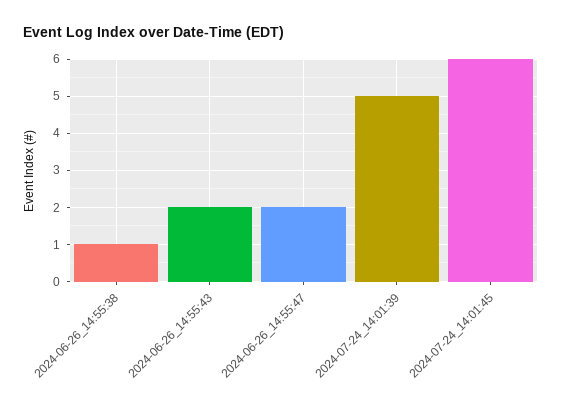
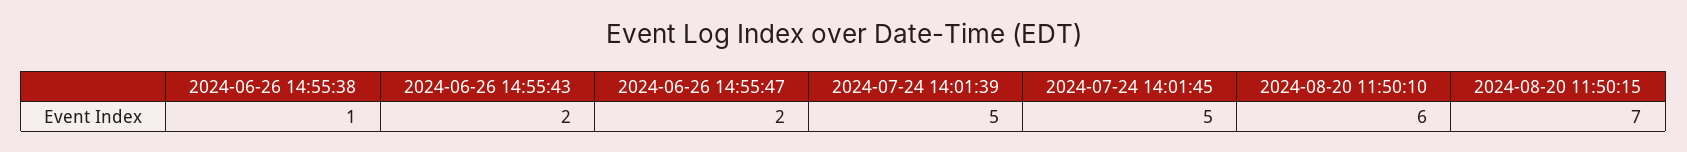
2024-07-24_14:01:45: 6 -> 5
2024-08-20 11:50:10: none -> 6
2024-08-20 11:50:15: none -> 7

